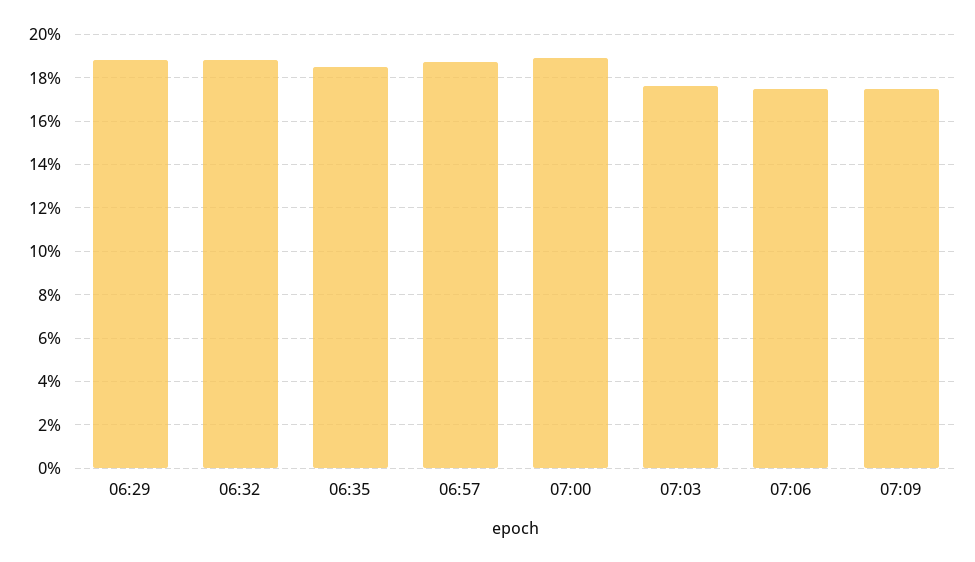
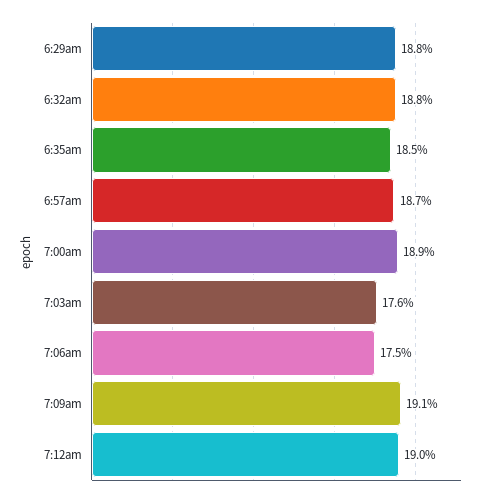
07:09: 17.5 -> 19.1
7:12am: none -> 19

